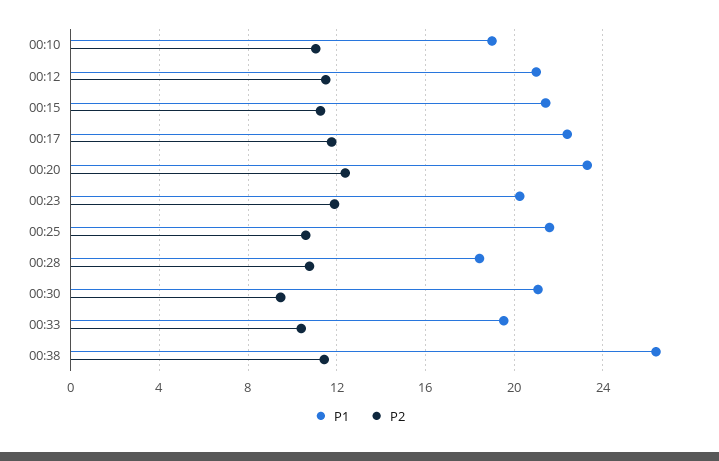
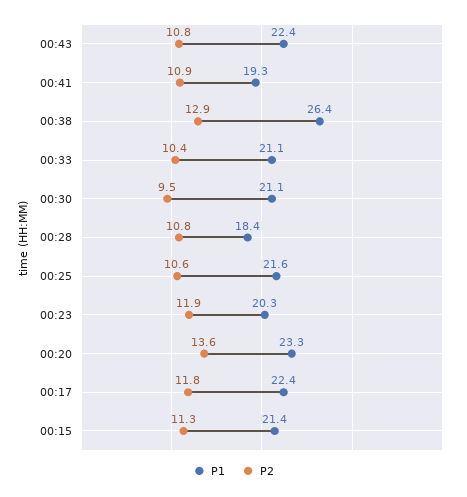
P1, 00:10: 19 -> none
P2, 00:10: 11 -> none
P1, 00:12: 21 -> none
P2, 00:12: 11.5 -> none
P2, 00:20: 12.5 -> 13.6
P1, 00:33: 19.5 -> 21.1
P2, 00:38: 11.5 -> 12.9
P1, 00:43: none -> 22.4
P2, 00:43: none -> 10.8
P1, 00:41: none -> 19.3
P2, 00:41: none -> 10.9

